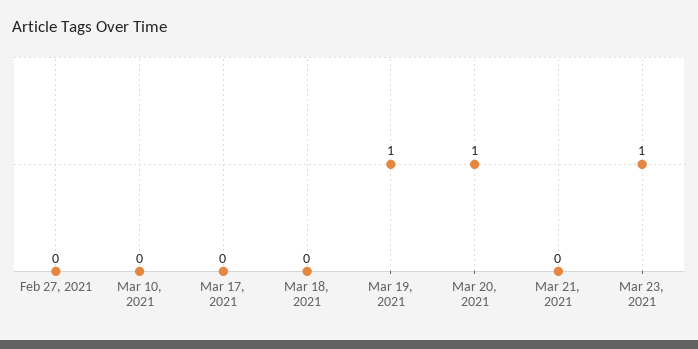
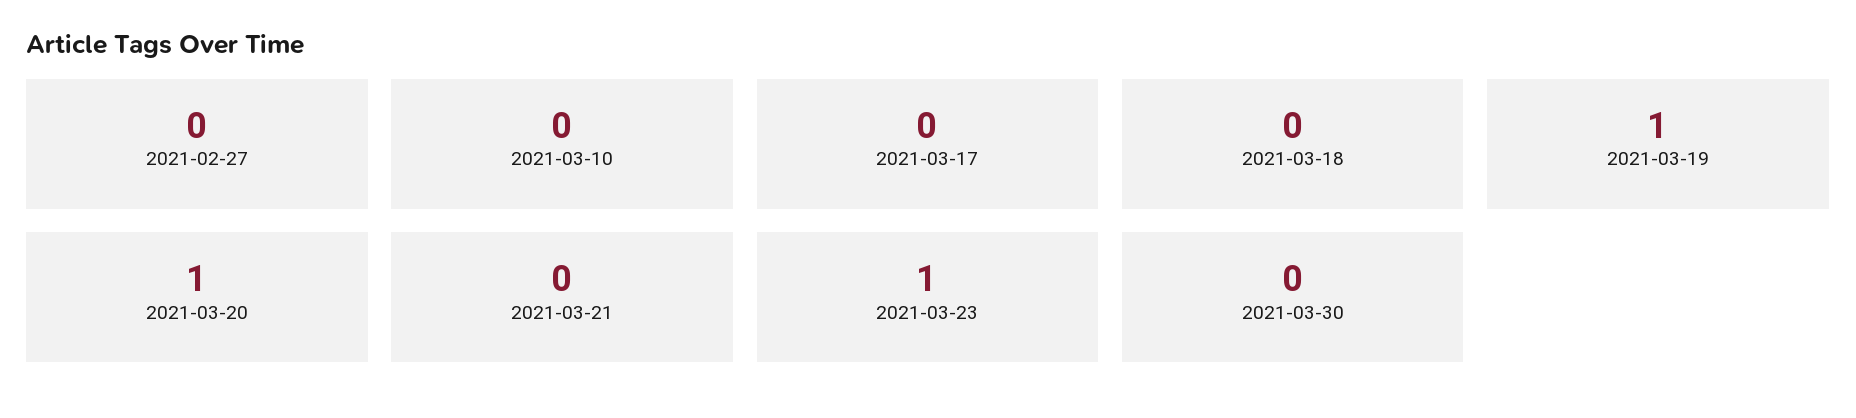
2021-03-30: none -> 0

